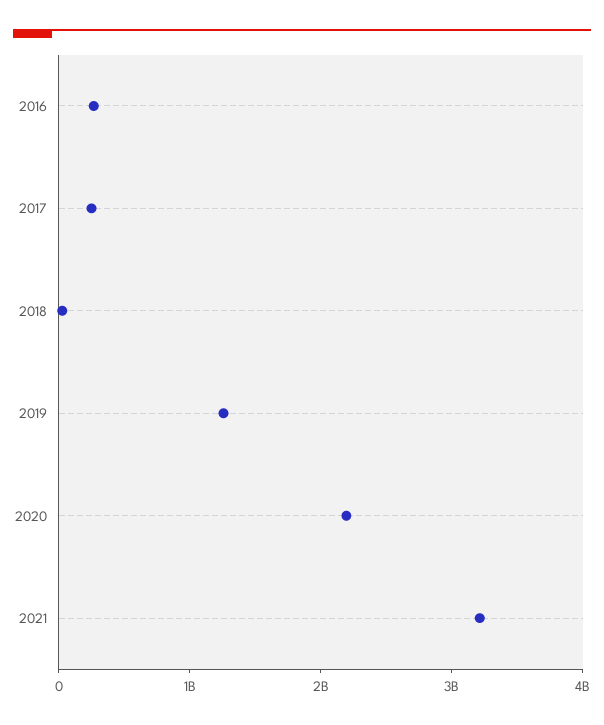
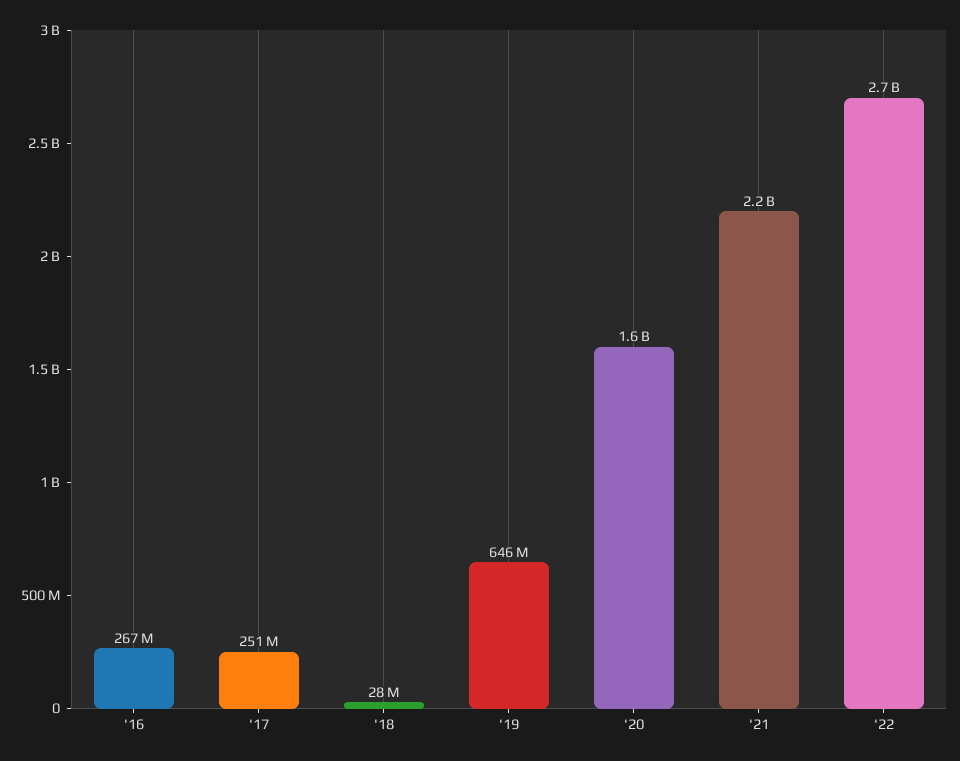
2019: 1200000000 -> 646000000
2020: 2200000000 -> 1600000000
2021: 3200000000 -> 2200000000
'22: none -> 2700000000

